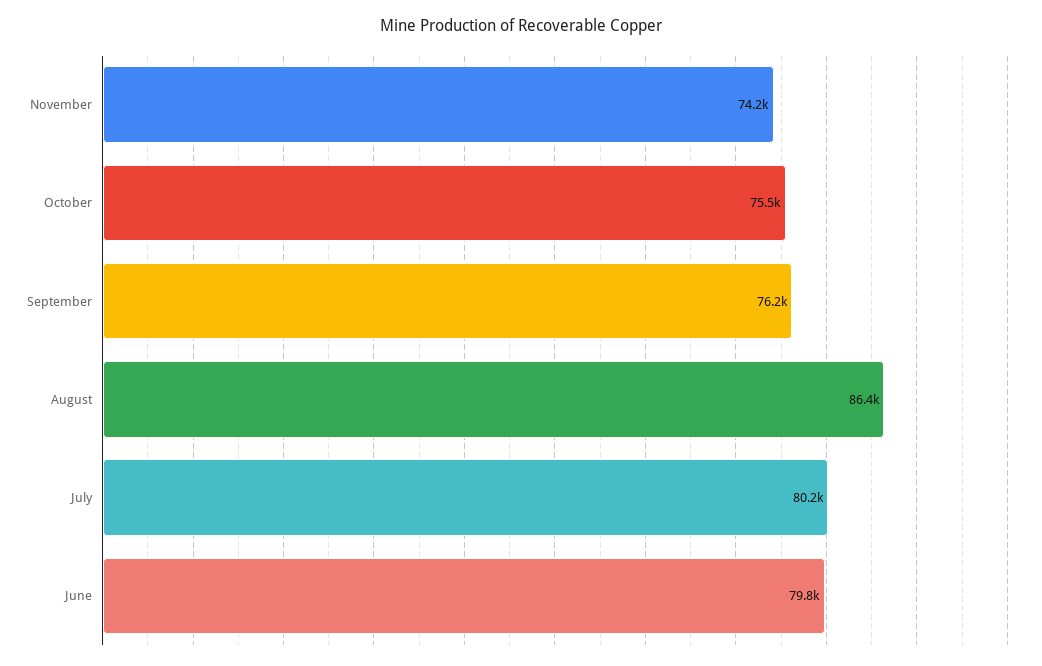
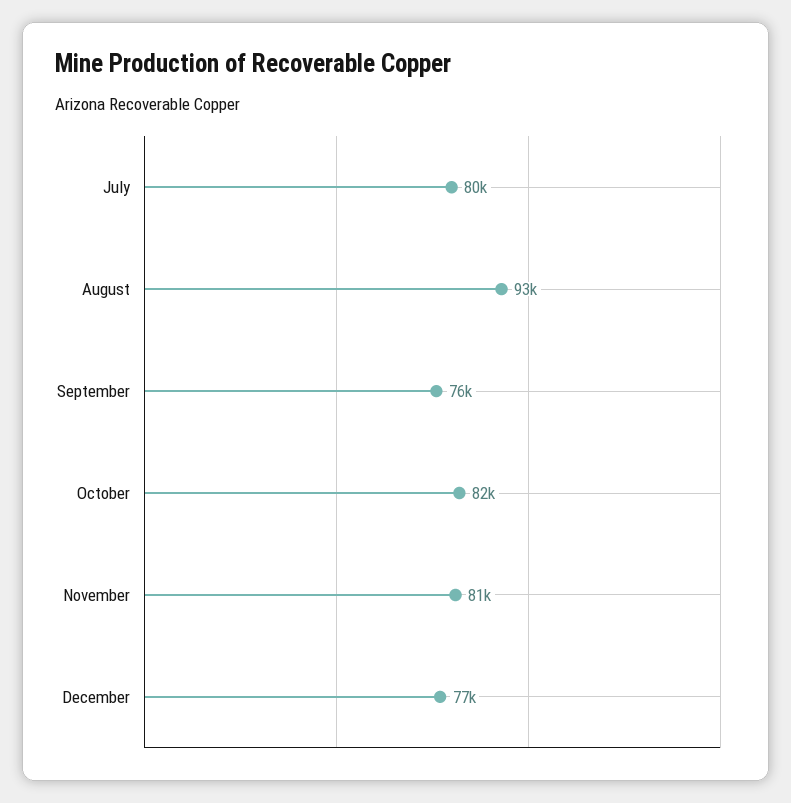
November: 74200 -> 81000
October: 75500 -> 82000
August: 86400 -> 93000
June: 79800 -> none
December: none -> 77000

